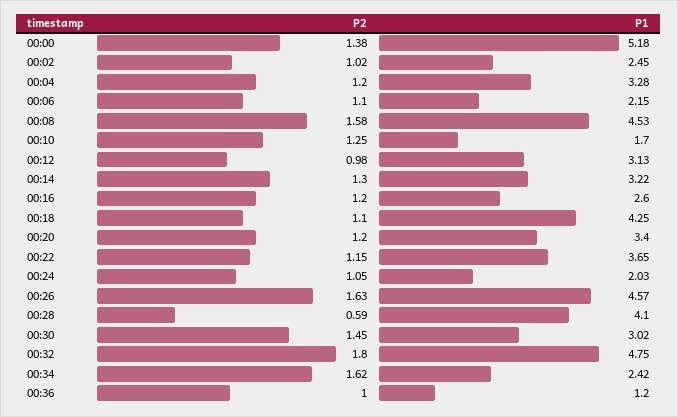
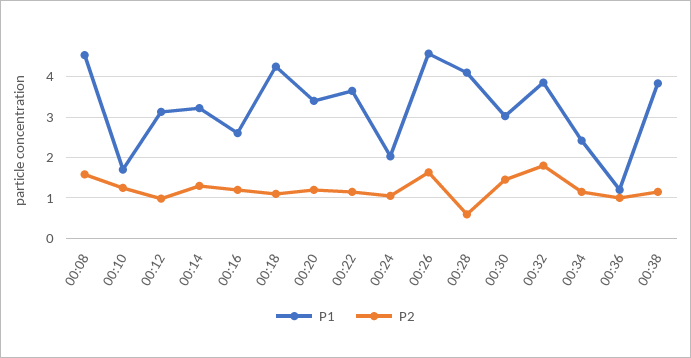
P2, 00:00: 1.38 -> none
P1, 00:00: 5.18 -> none
P2, 00:02: 1.02 -> none
P1, 00:02: 2.45 -> none
P2, 00:04: 1.2 -> none
P1, 00:04: 3.28 -> none
P2, 00:06: 1.1 -> none
P1, 00:06: 2.15 -> none
P1, 00:32: 4.75 -> 3.8
P2, 00:34: 1.62 -> 1.2
P1, 00:38: none -> 3.8
P2, 00:38: none -> 1.2

